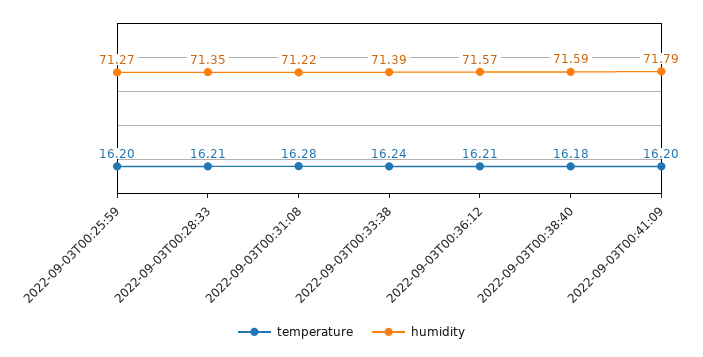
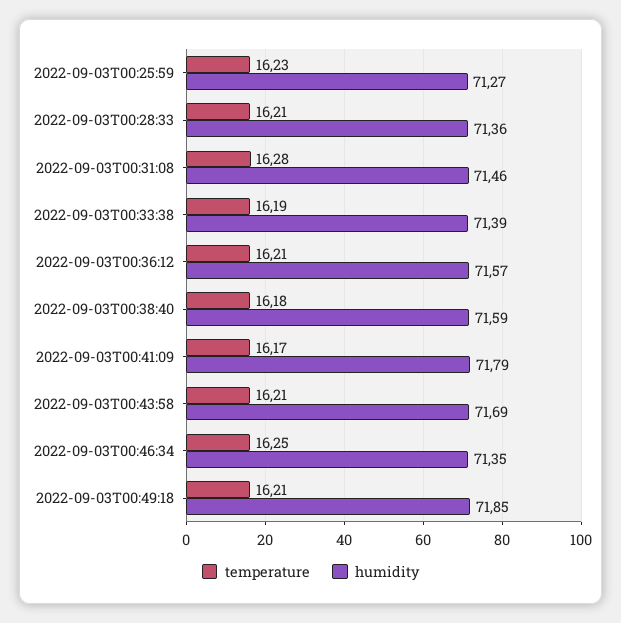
temperature, 2022-09-03T00:25:59: 16.2 -> 16.23
humidity, 2022-09-03T00:28:33: 71.35 -> 71.36
humidity, 2022-09-03T00:31:08: 71.22 -> 71.46
temperature, 2022-09-03T00:33:38: 16.24 -> 16.19
temperature, 2022-09-03T00:41:09: 16.2 -> 16.17
temperature, 2022-09-03T00:43:58: none -> 16.21
humidity, 2022-09-03T00:43:58: none -> 71.69
temperature, 2022-09-03T00:46:34: none -> 16.25
humidity, 2022-09-03T00:46:34: none -> 71.35
temperature, 2022-09-03T00:49:18: none -> 16.21
humidity, 2022-09-03T00:49:18: none -> 71.85

